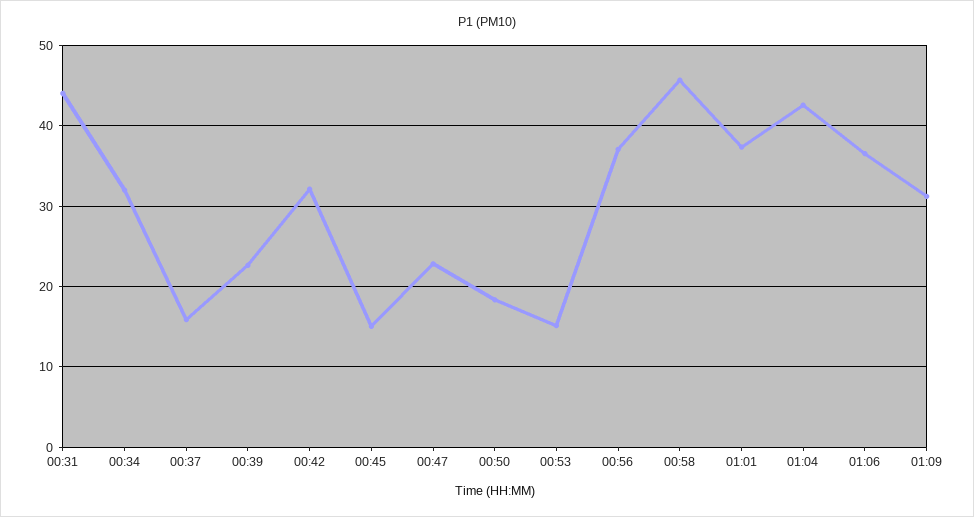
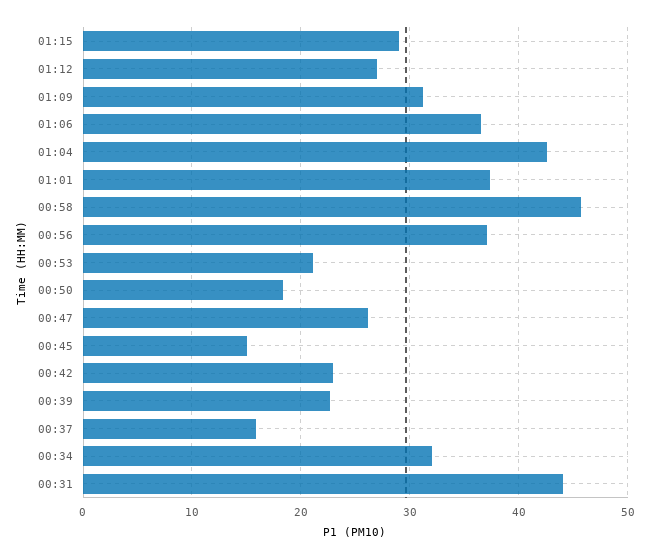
00:42: 32 -> 23
00:47: 23 -> 26
00:53: 15 -> 21
01:15: none -> 29
01:12: none -> 27

